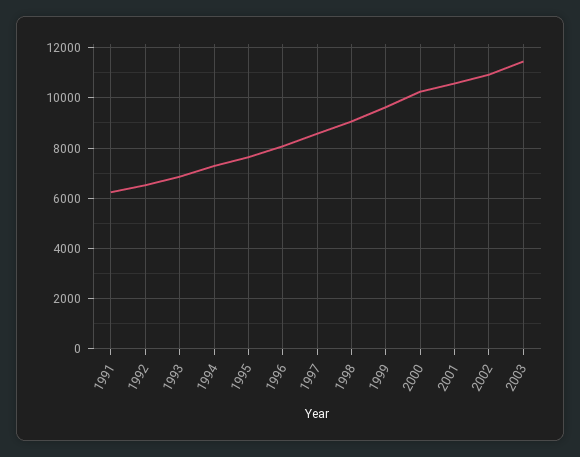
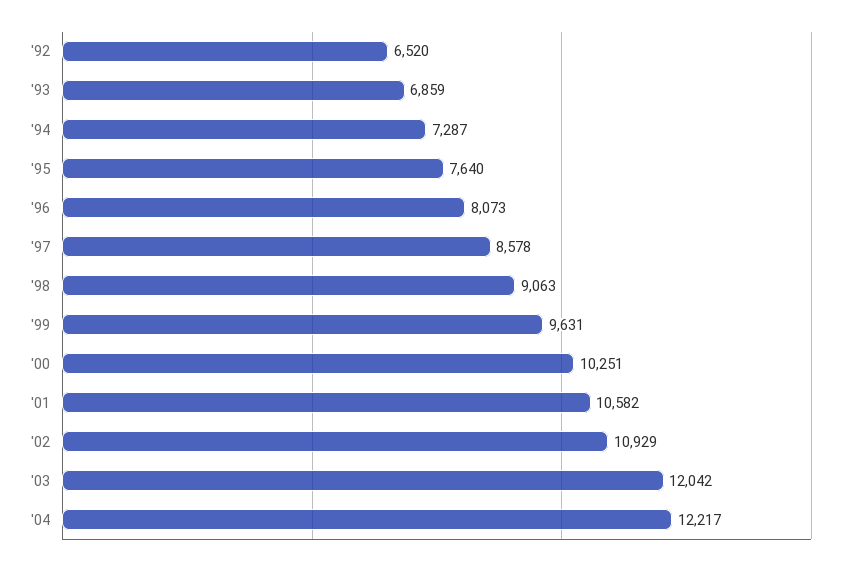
1991: 6250 -> none
2003: 11500 -> 12042
'04: none -> 12217

